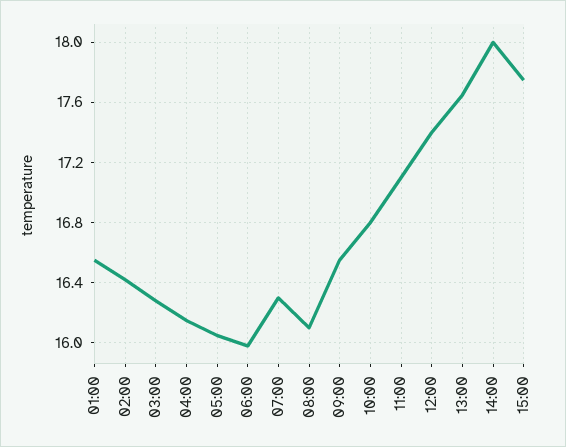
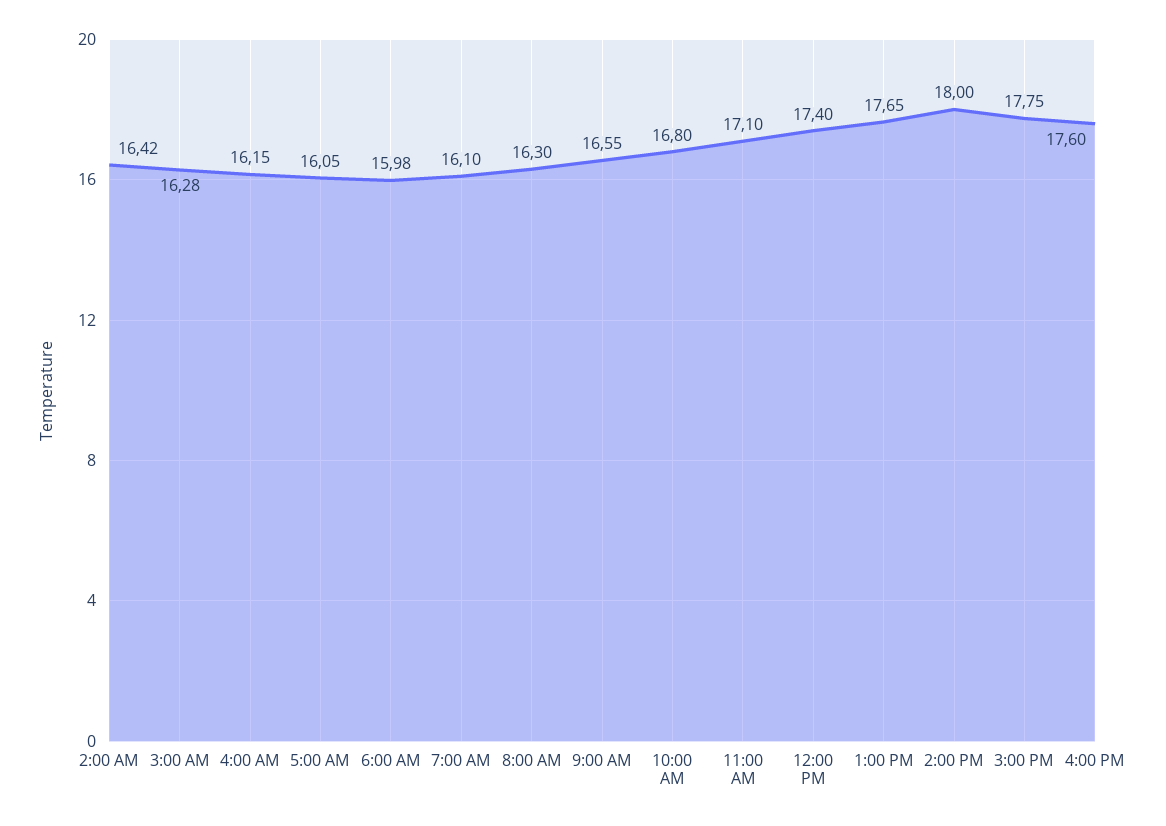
01:00: 16.55 -> none
07:00: 16.3 -> 16.1
08:00: 16.1 -> 16.3
4:00 PM: none -> 17.6

